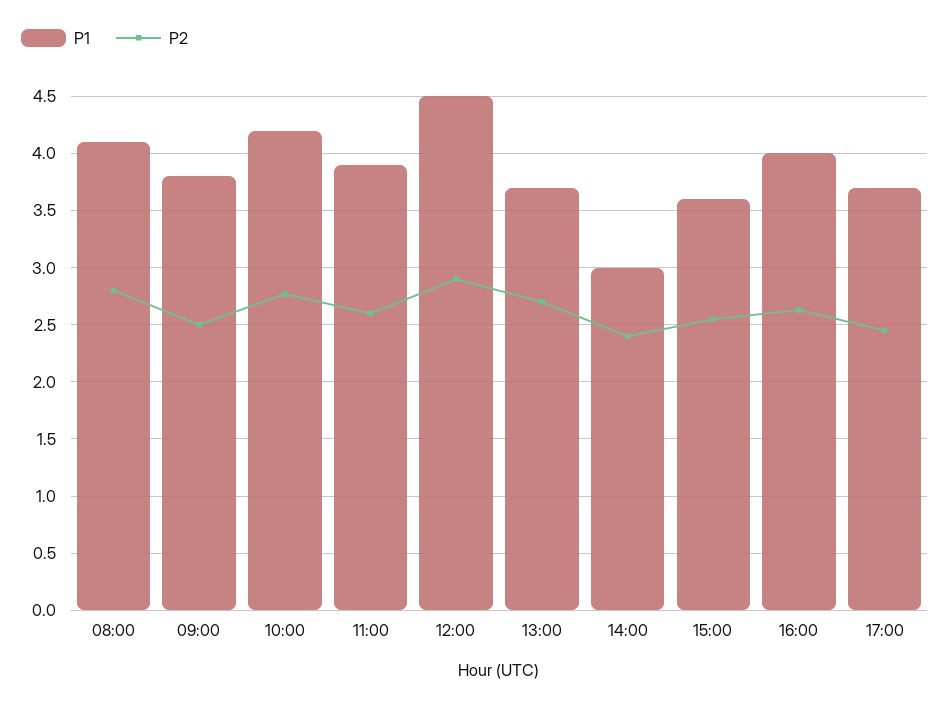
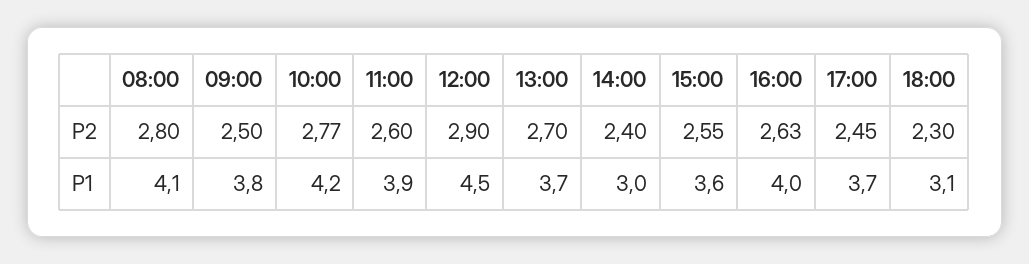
P2, 18:00: none -> 2.3
P1, 18:00: none -> 3.1

